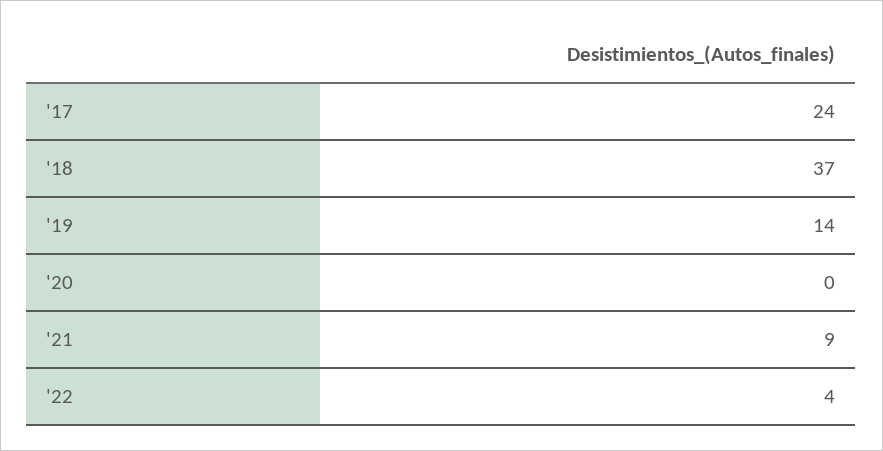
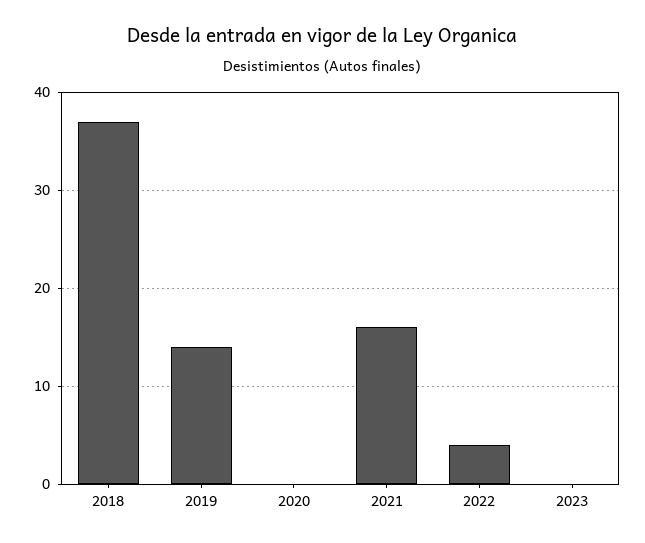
'17: 24 -> none
'21: 9 -> 16
2023: none -> 0

